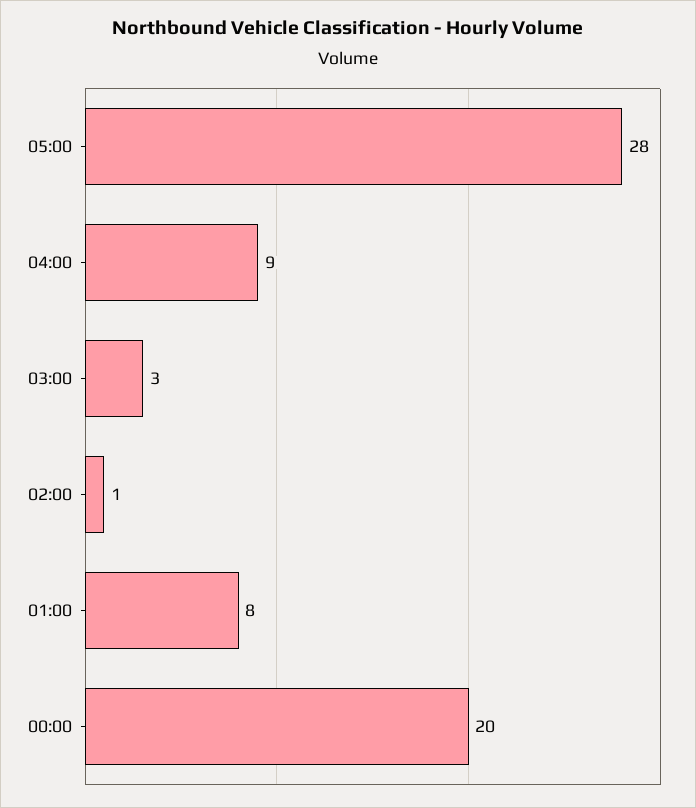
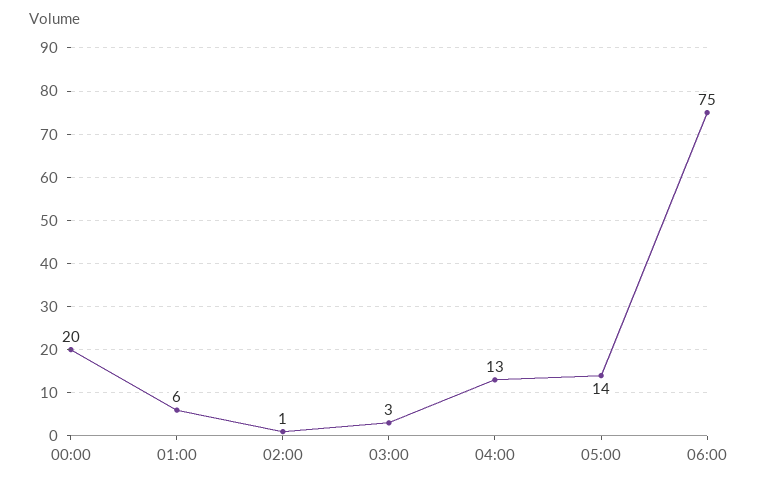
05:00: 28 -> 14
04:00: 9 -> 13
01:00: 8 -> 6
06:00: none -> 75

